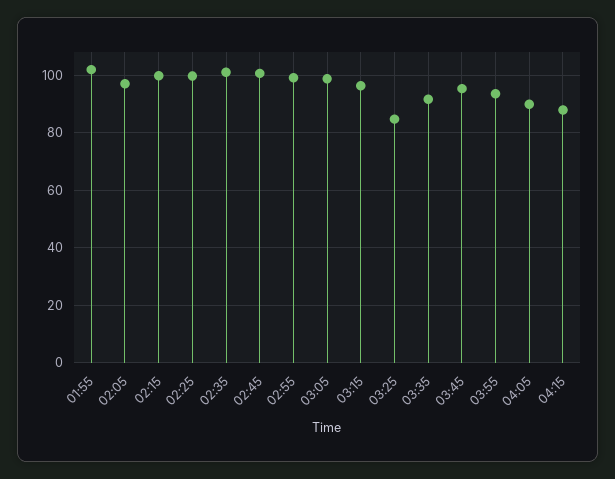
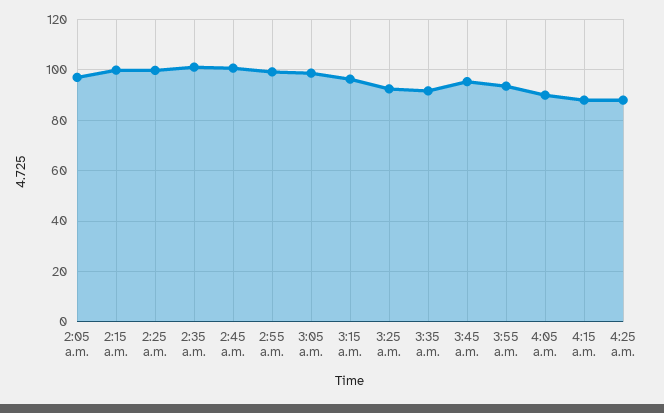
01:55: 102.5 -> none
03:25: 85 -> 92.5
4:25 a.m.: none -> 87.5

